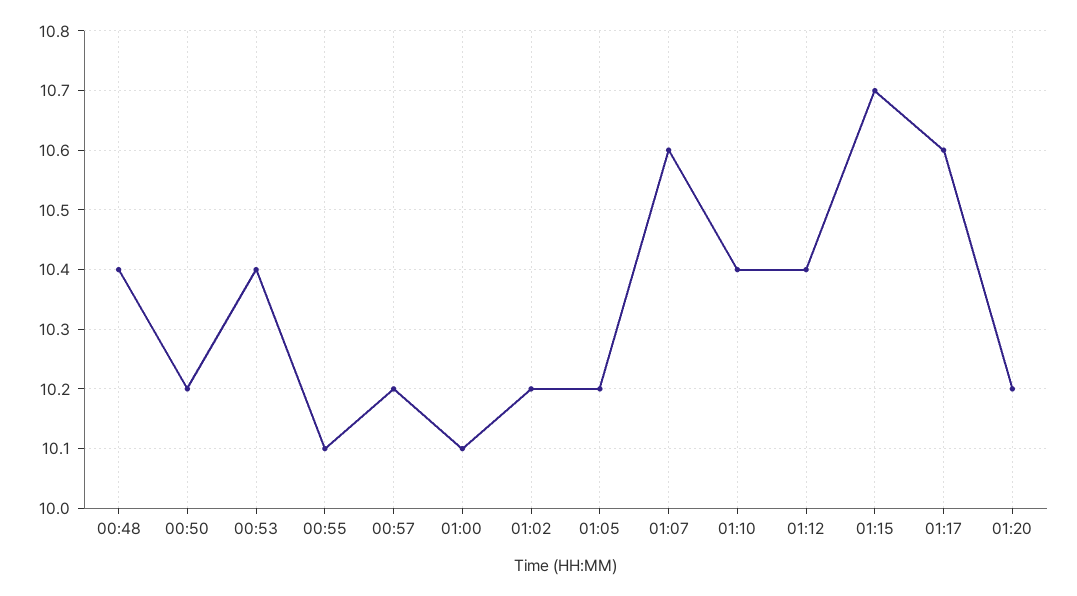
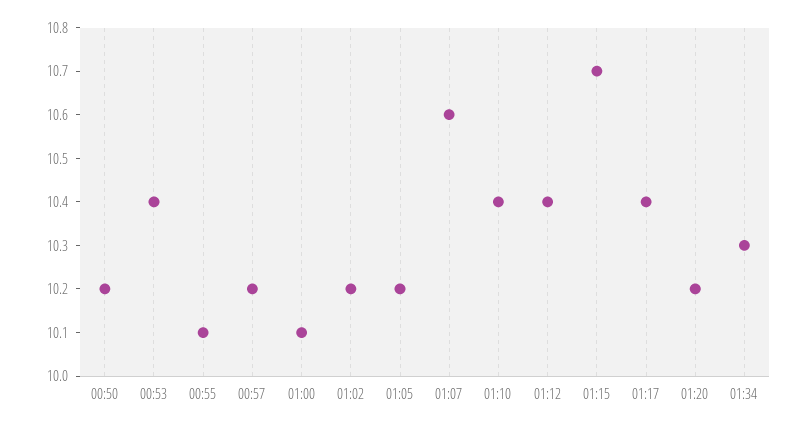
00:48: 10.4 -> none
01:17: 10.6 -> 10.4
01:34: none -> 10.3

